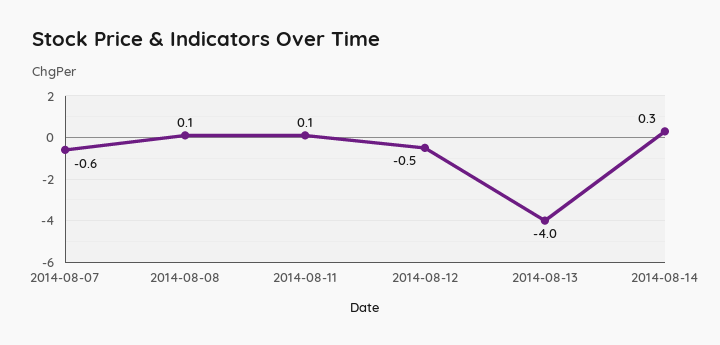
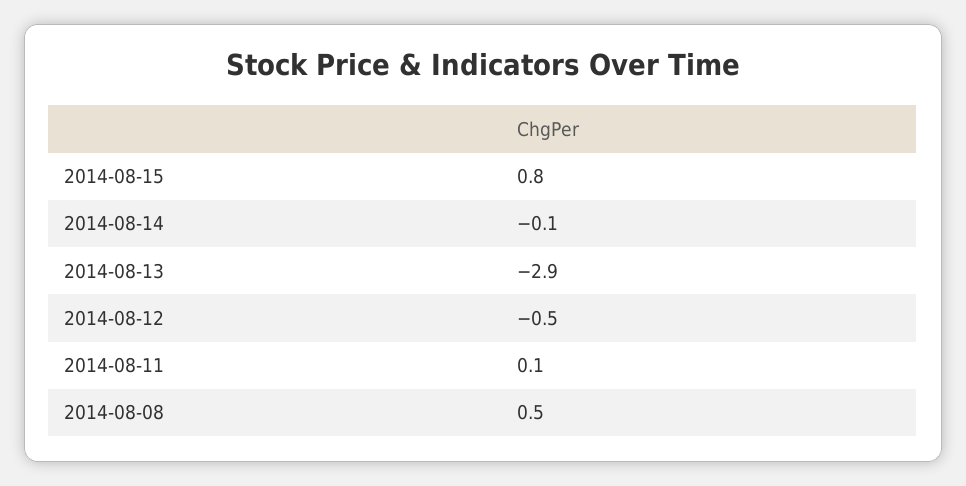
2014-08-07: -0.6 -> none
2014-08-08: 0.1 -> 0.5
2014-08-13: -4 -> -2.9
2014-08-14: 0.3 -> -0.1
2014-08-15: none -> 0.8

